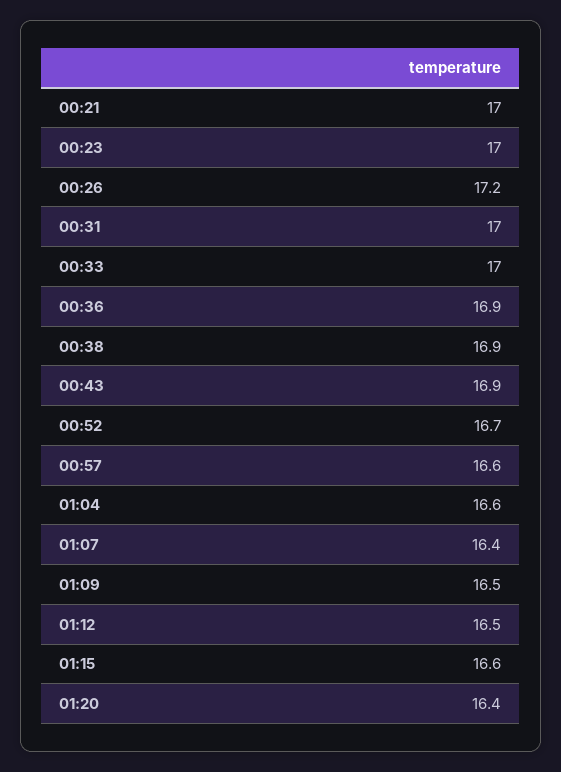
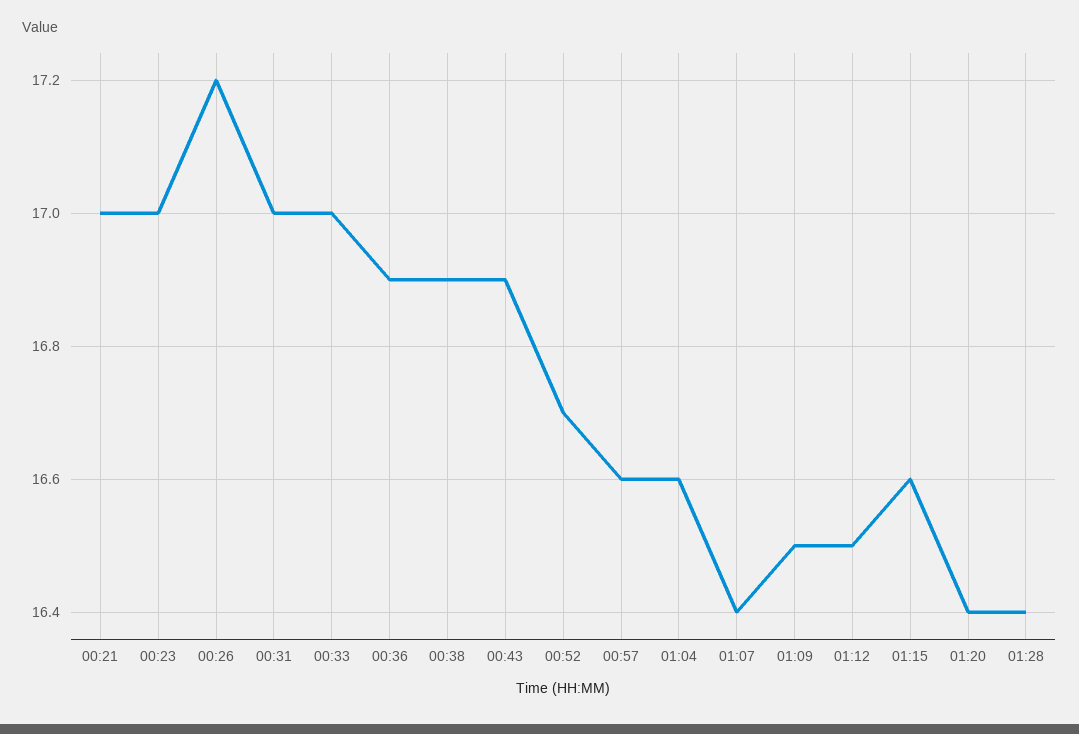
01:28: none -> 16.4

